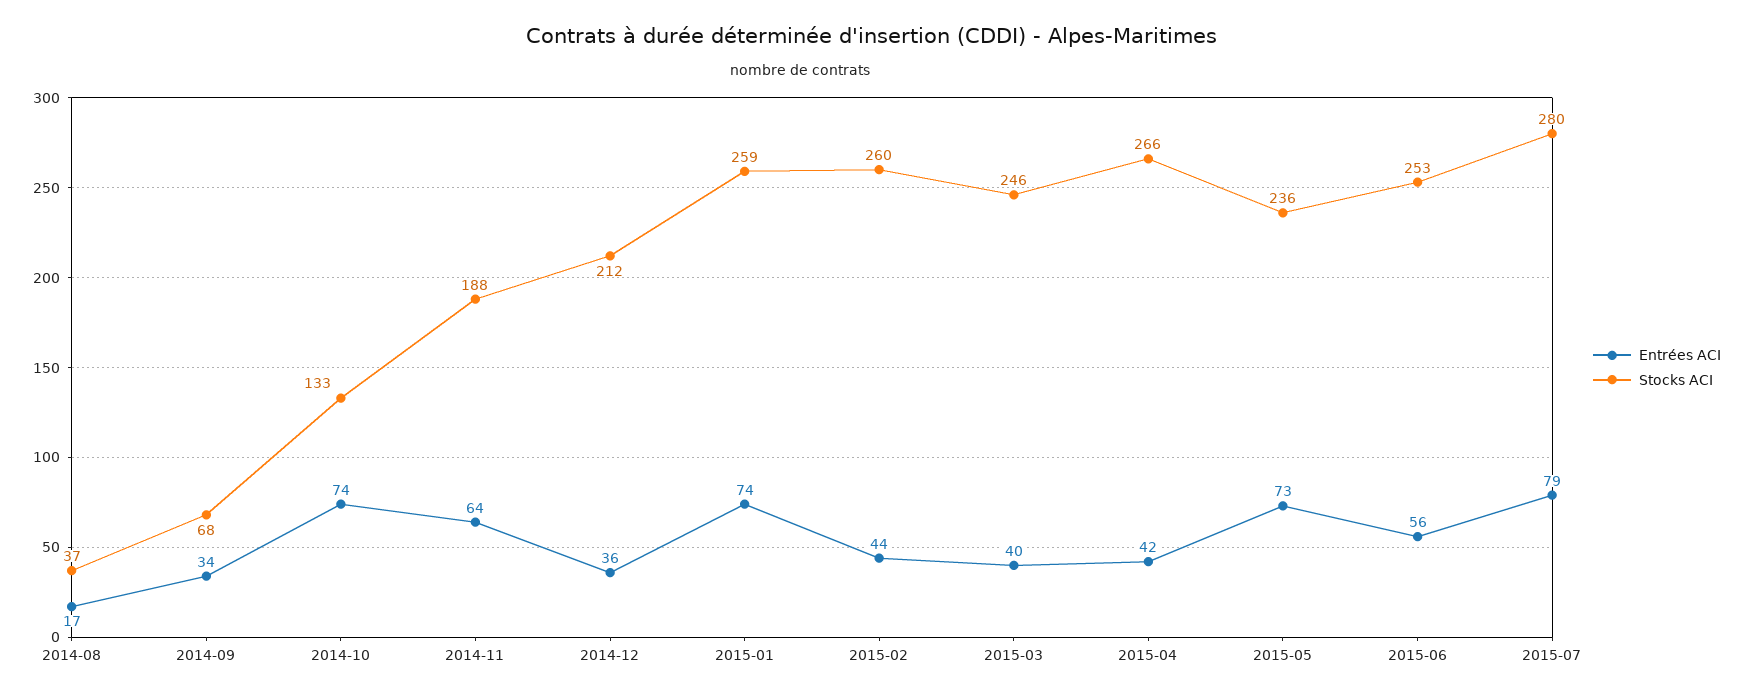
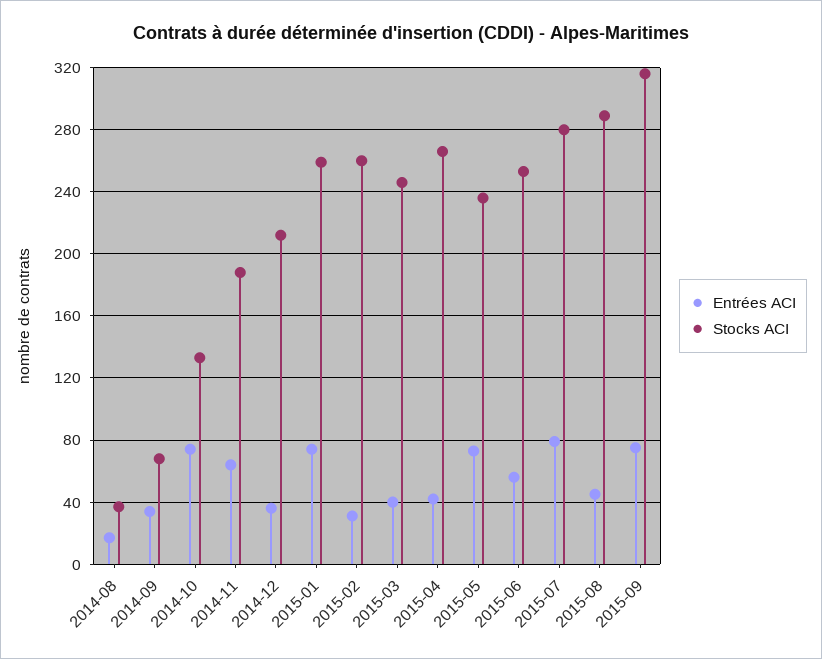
Entrées ACI, 2015-02: 44 -> 30
Entrées ACI, 2015-08: none -> 45
Stocks ACI, 2015-08: none -> 290
Entrées ACI, 2015-09: none -> 75
Stocks ACI, 2015-09: none -> 315

